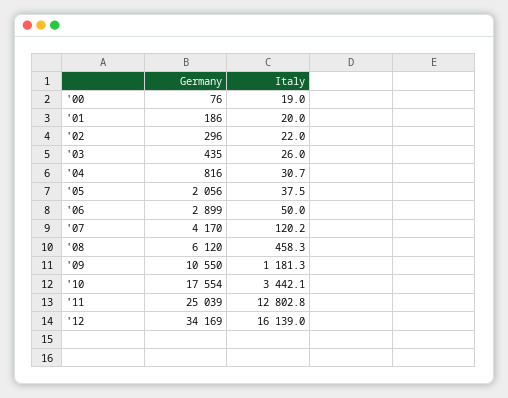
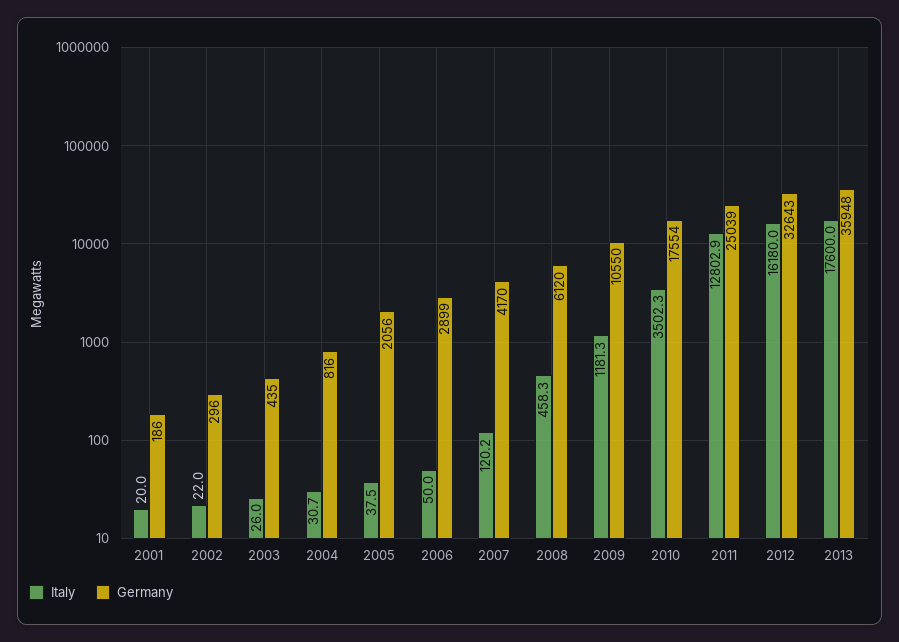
Germany, '00: 76 -> none
Italy, '00: 19 -> none
Italy, '10: 3442.1 -> 3502.3
Italy, '11: 12802.8 -> 12802.9
Germany, '12: 34169 -> 32643
Italy, '12: 16139 -> 16180
Italy, 2013: none -> 17600
Germany, 2013: none -> 35948

